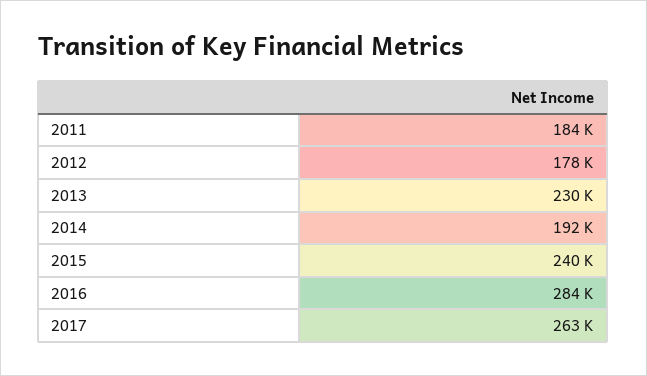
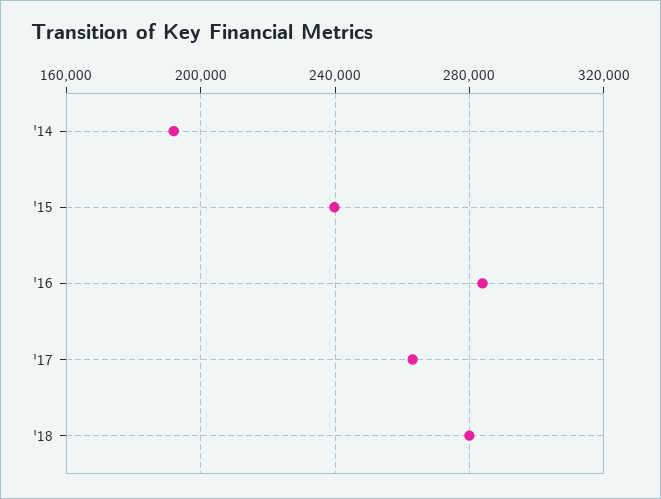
2011: 184000 -> none
2012: 178000 -> none
2013: 230000 -> none
'18: none -> 280000

